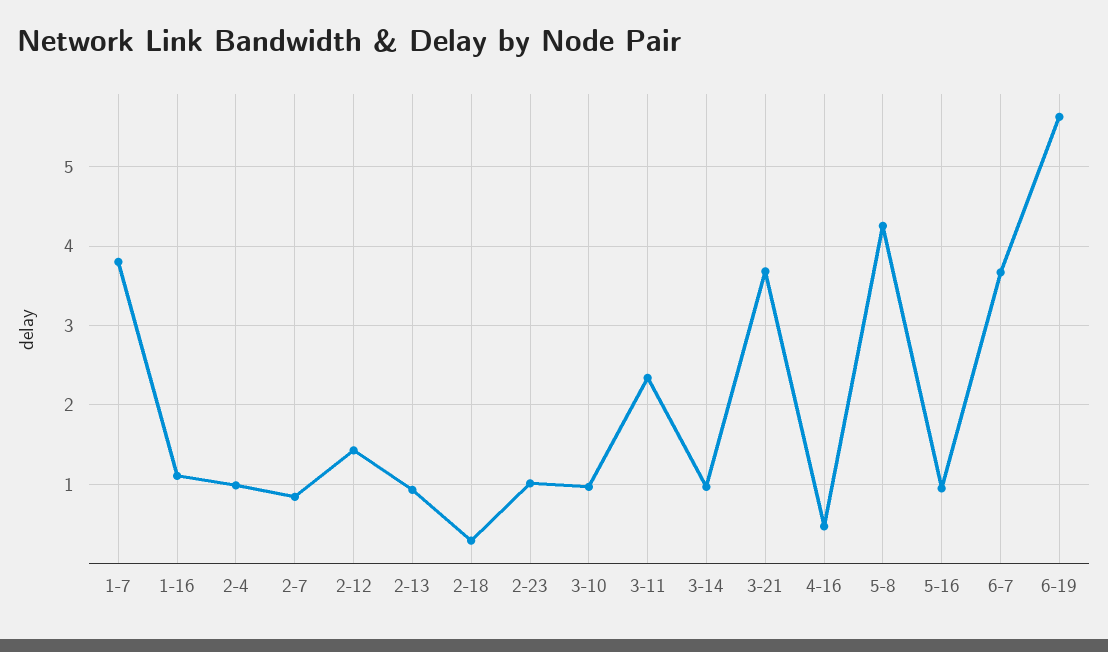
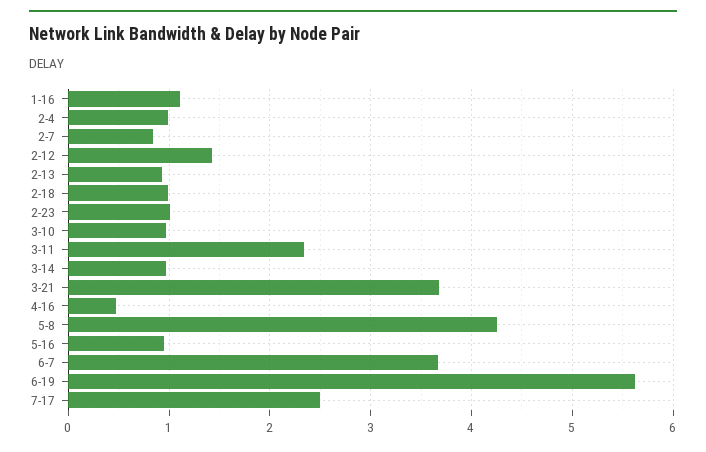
1-7: 3.8 -> none
2-18: 0.3 -> 1
7-17: none -> 2.5

